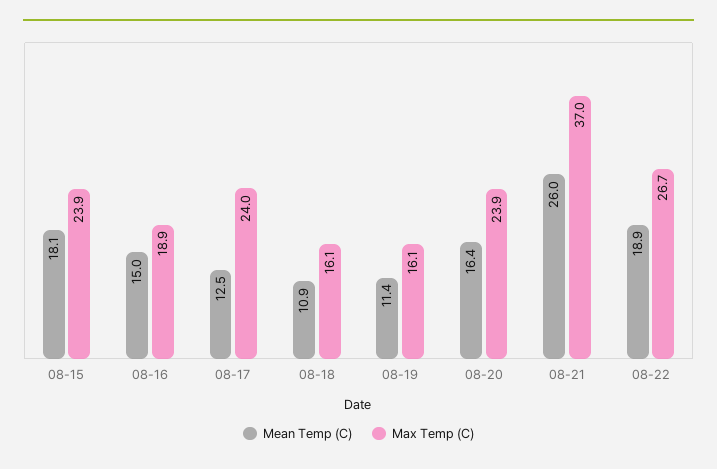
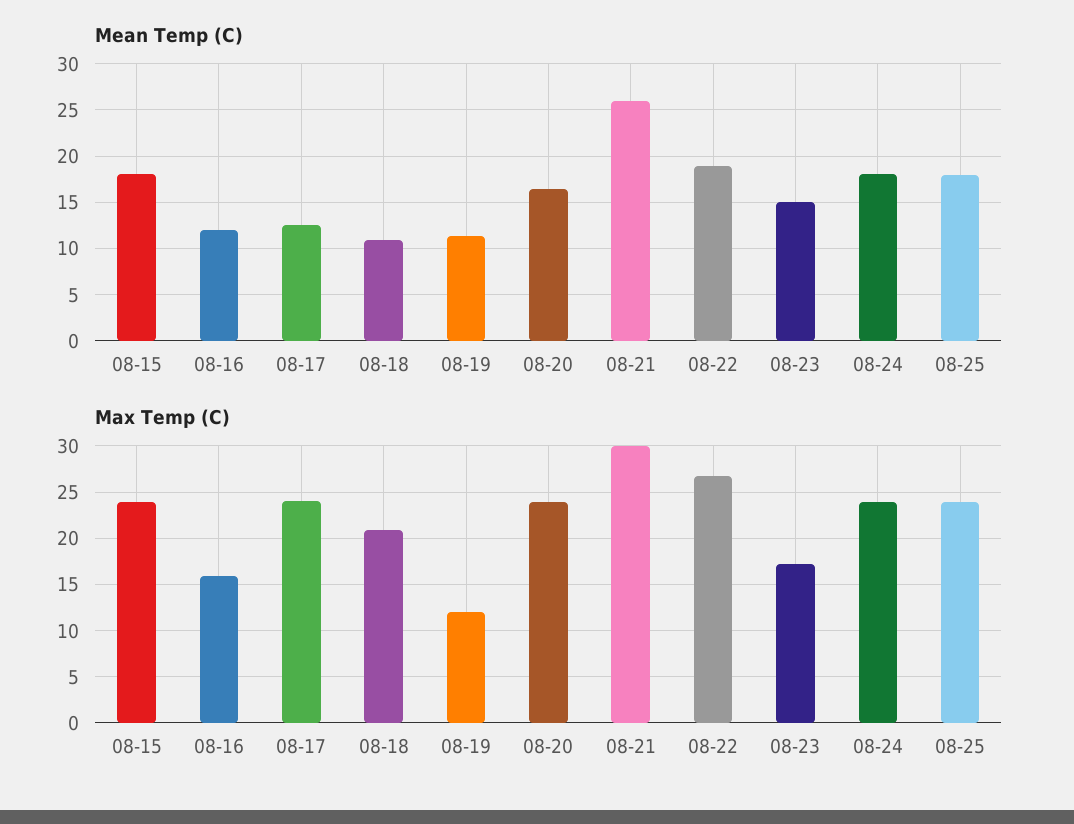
Mean Temp (C), 08-16: 15 -> 12
Max Temp (C), 08-16: 18.9 -> 16
Max Temp (C), 08-18: 16.1 -> 21
Max Temp (C), 08-19: 16.1 -> 12
Max Temp (C), 08-21: 37 -> 30
Mean Temp (C), 08-23: none -> 15
Mean Temp (C), 08-24: none -> 18
Mean Temp (C), 08-25: none -> 18
Max Temp (C), 08-23: none -> 17
Max Temp (C), 08-24: none -> 24
Max Temp (C), 08-25: none -> 24

